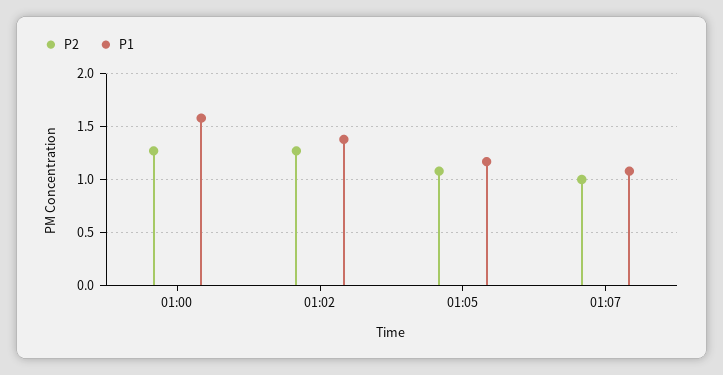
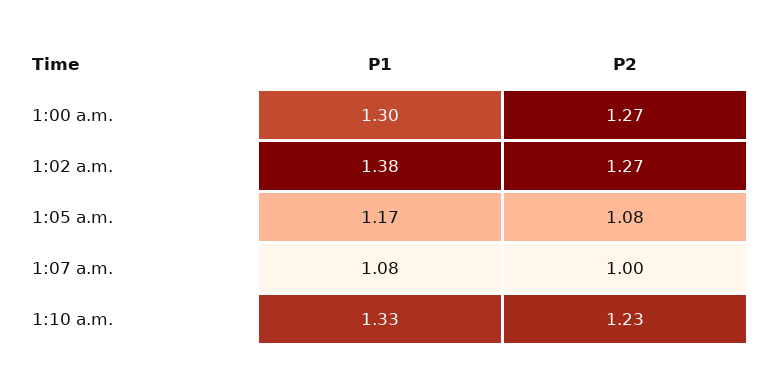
P1, 01:00: 1.6 -> 1.3
P1, 1:10 a.m.: none -> 1.33
P2, 1:10 a.m.: none -> 1.23

